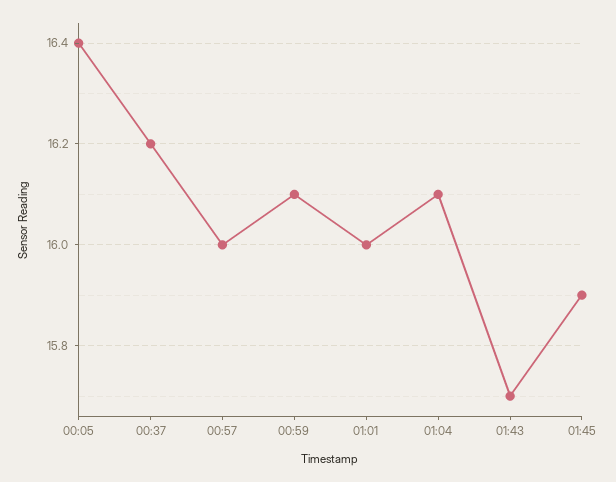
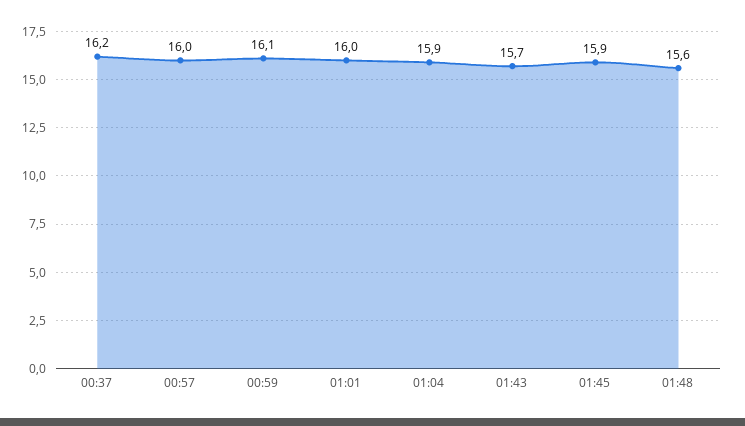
00:05: 16.4 -> none
01:04: 16.1 -> 15.9
01:48: none -> 15.6

